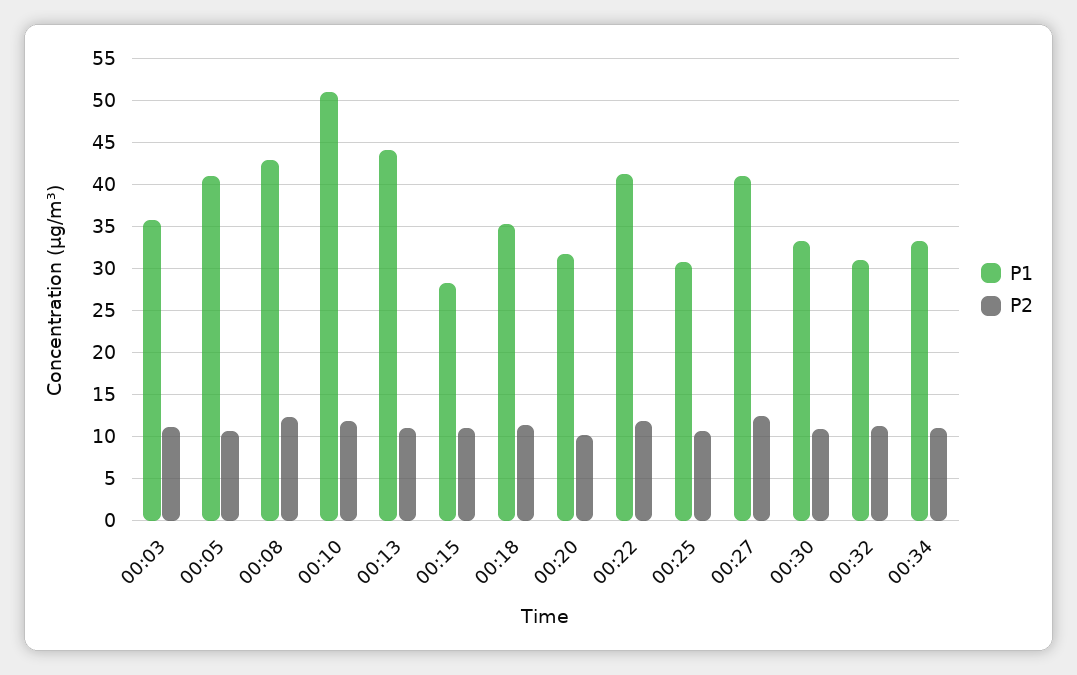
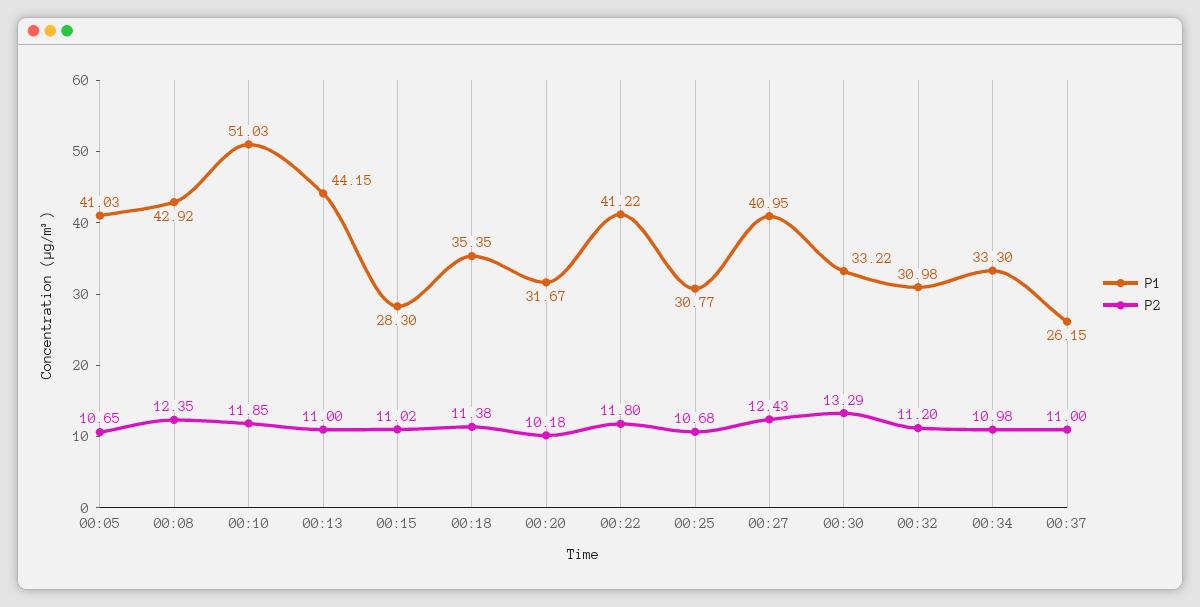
P1, 00:03: 36 -> none
P2, 00:03: 11 -> none
P2, 00:30: 11 -> 13.29
P1, 00:37: none -> 26.15
P2, 00:37: none -> 11

